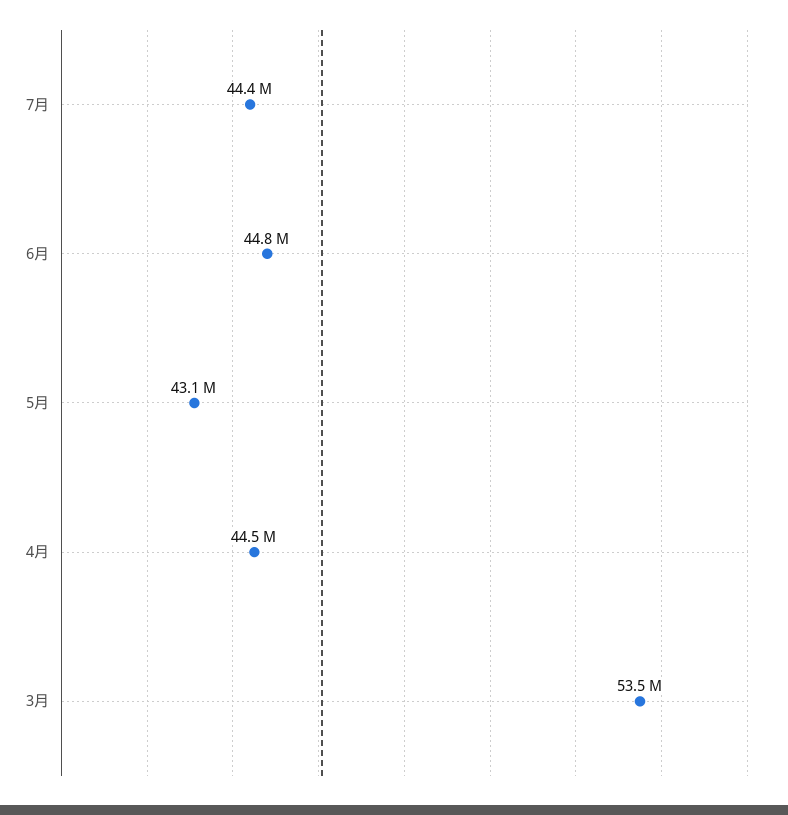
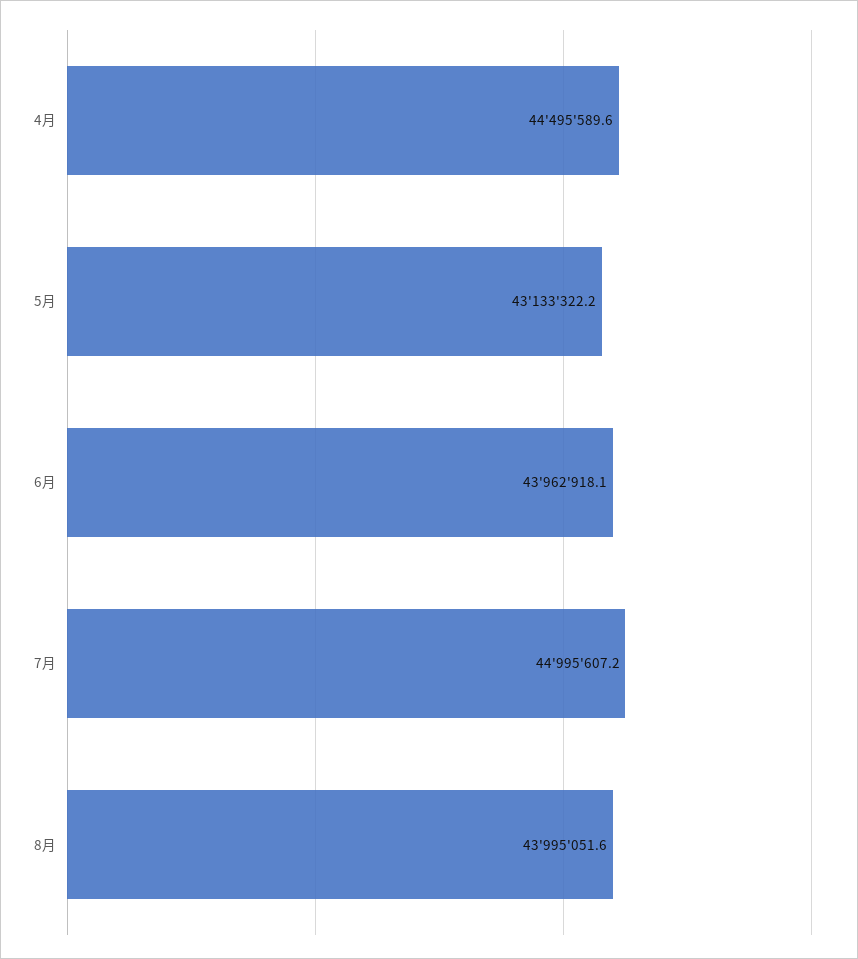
7月: 44400000 -> 44995607.2
6月: 44800000 -> 43962918.1
3月: 53500000 -> none
8月: none -> 43995051.6

